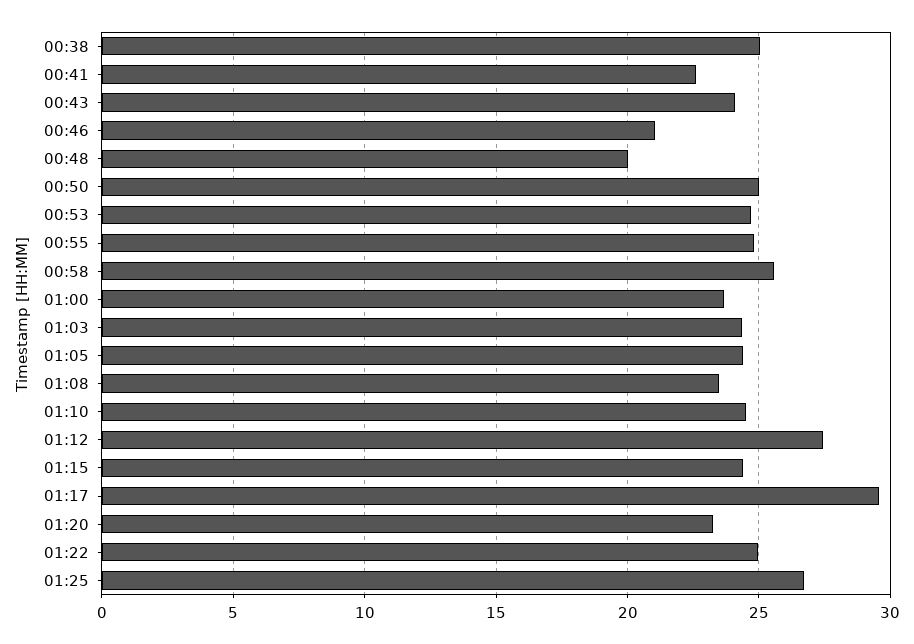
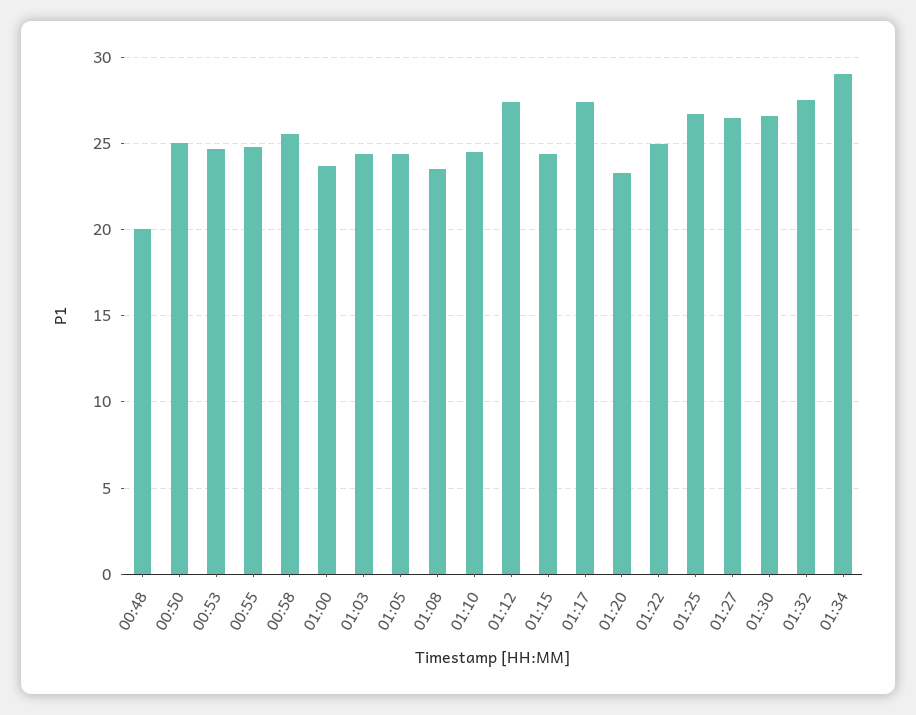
00:38: 25 -> none
00:41: 22.5 -> none
00:43: 24 -> none
00:46: 21 -> none
01:17: 29.5 -> 27.5
01:27: none -> 26.5
01:30: none -> 26.5
01:32: none -> 27.5
01:34: none -> 29

